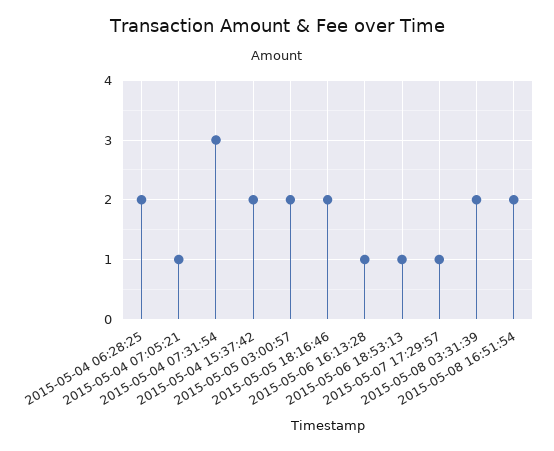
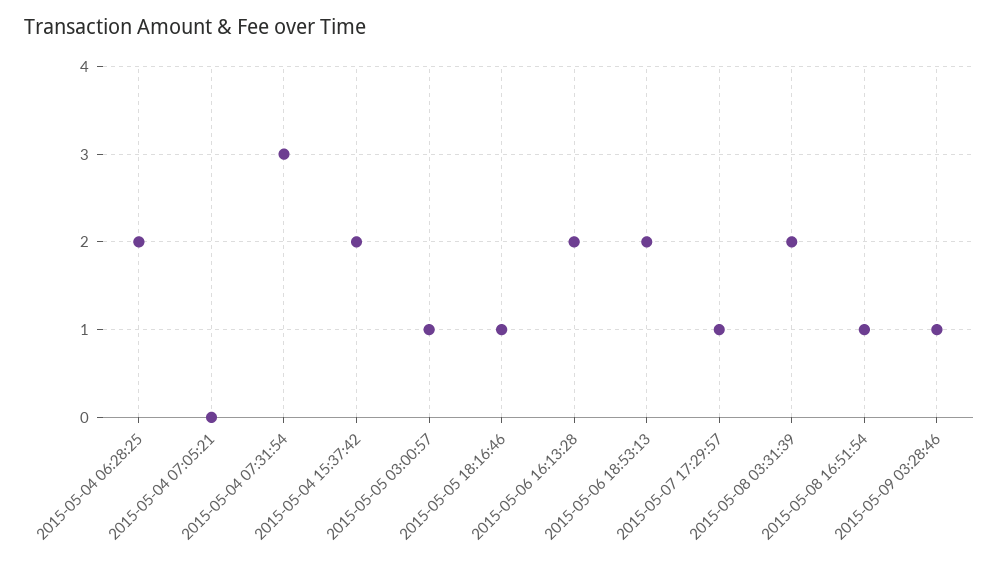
2015-05-04 07:05:21: 1 -> 0
2015-05-05 03:00:57: 2 -> 1
2015-05-05 18:16:46: 2 -> 1
2015-05-06 16:13:28: 1 -> 2
2015-05-06 18:53:13: 1 -> 2
2015-05-08 16:51:54: 2 -> 1
2015-05-09 03:28:46: none -> 1

